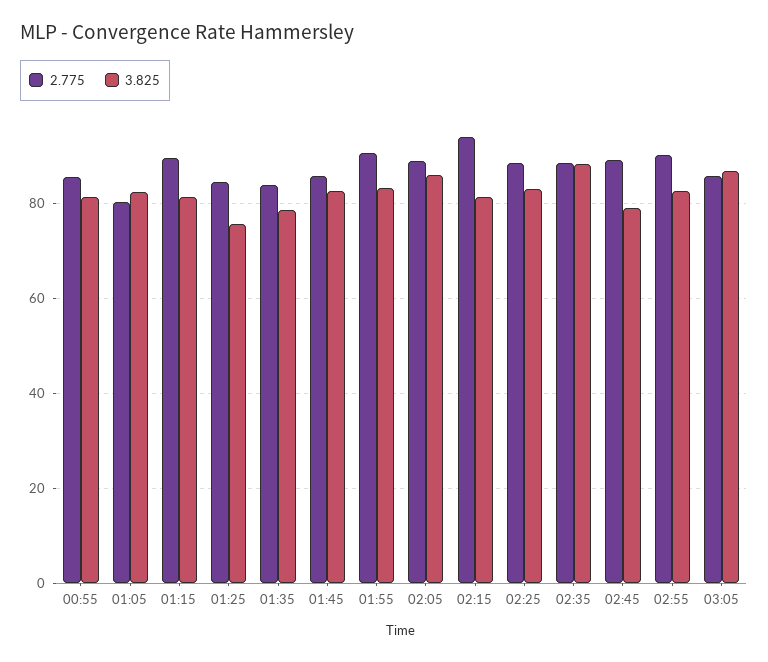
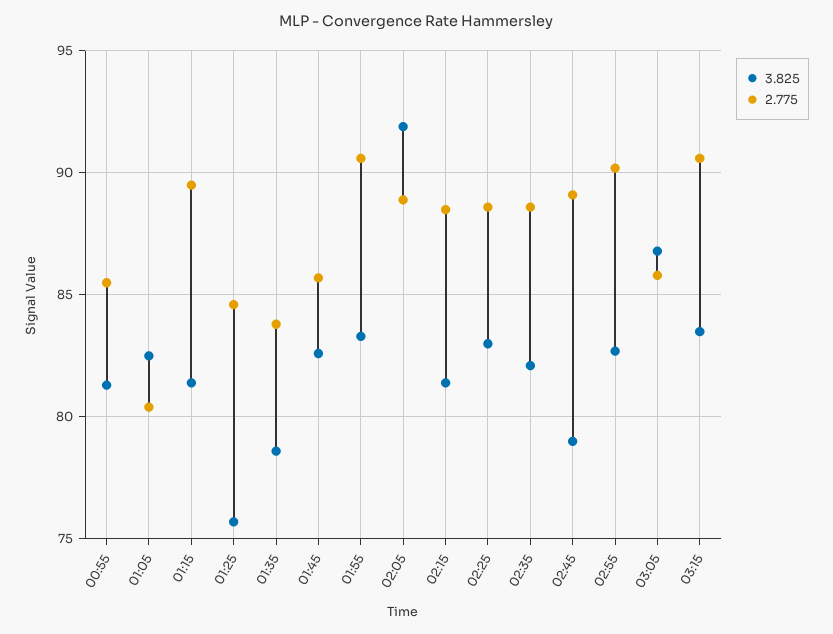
3.825, 02:05: 86 -> 92
2.775, 02:15: 94 -> 88.5
3.825, 02:35: 88 -> 82
3.825, 03:15: none -> 83.5
2.775, 03:15: none -> 90.5

